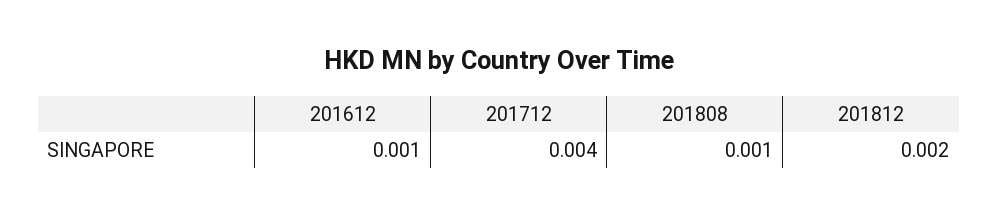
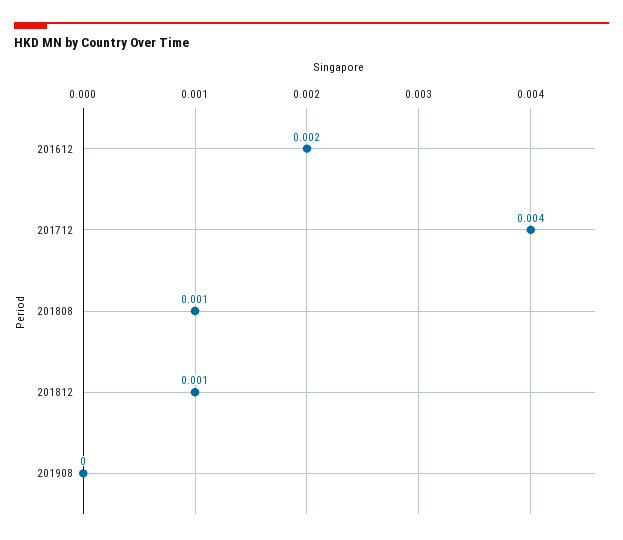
201612: 0.001 -> 0.002
201812: 0.002 -> 0.001
201908: none -> 0

